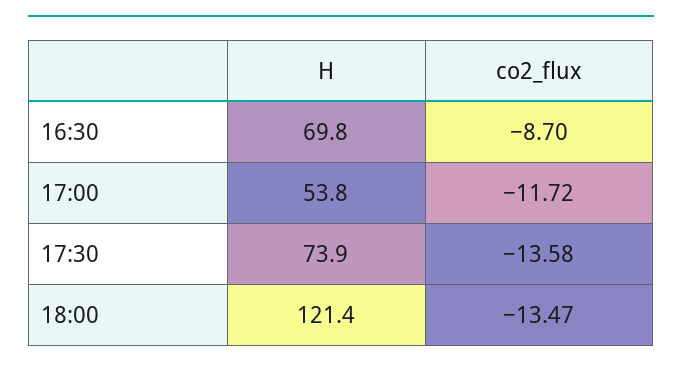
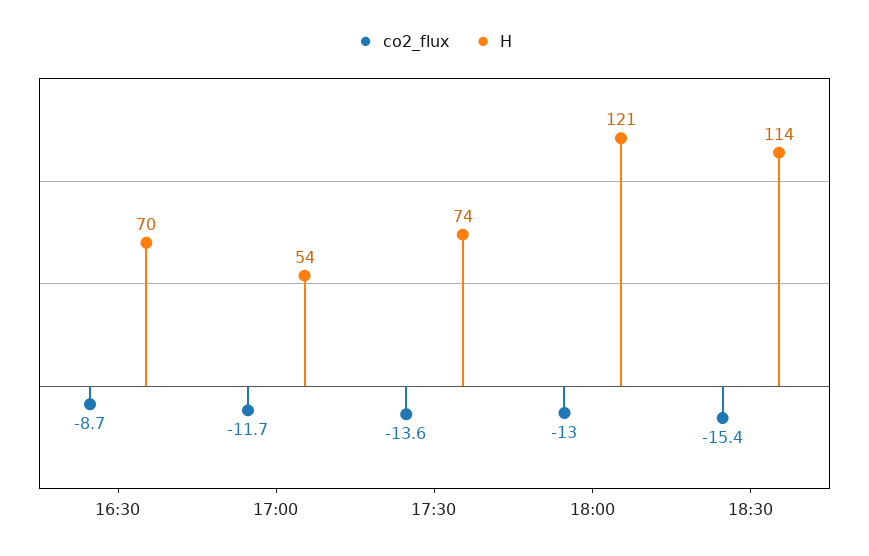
co2_flux, 18:00: -13.47 -> -13
co2_flux, 18:30: none -> -15.4
H, 18:30: none -> 114

